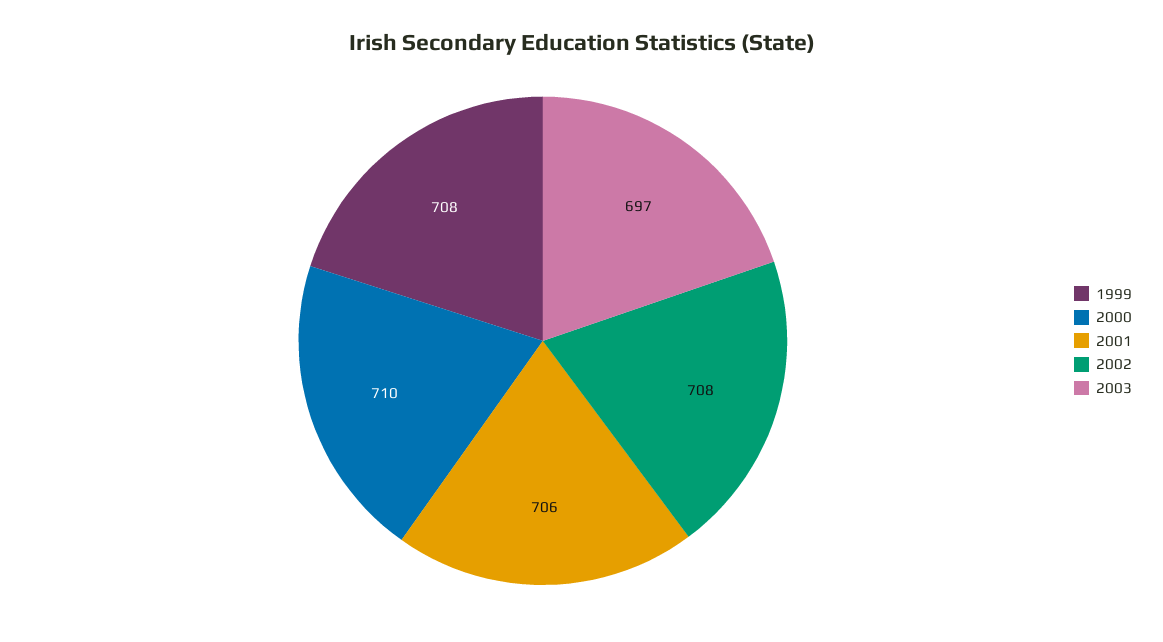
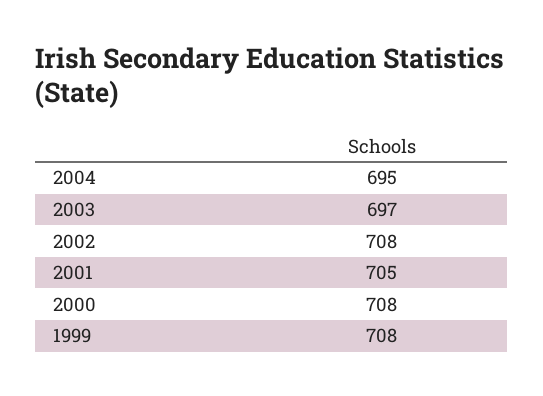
2000: 710 -> 708
2001: 706 -> 705
2004: none -> 695

